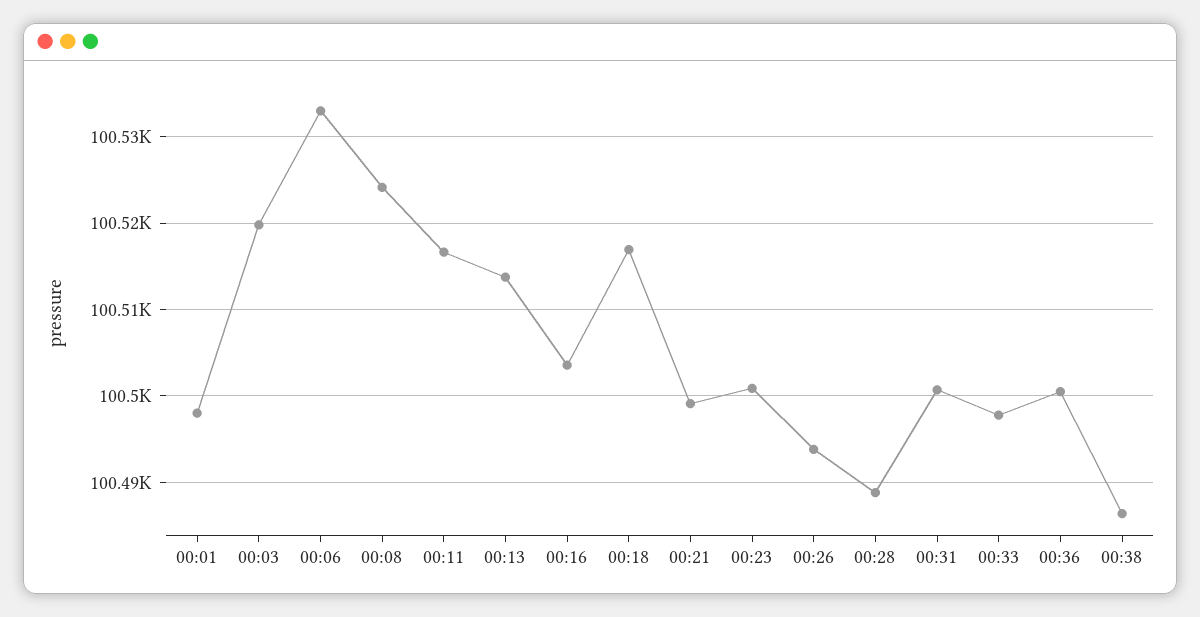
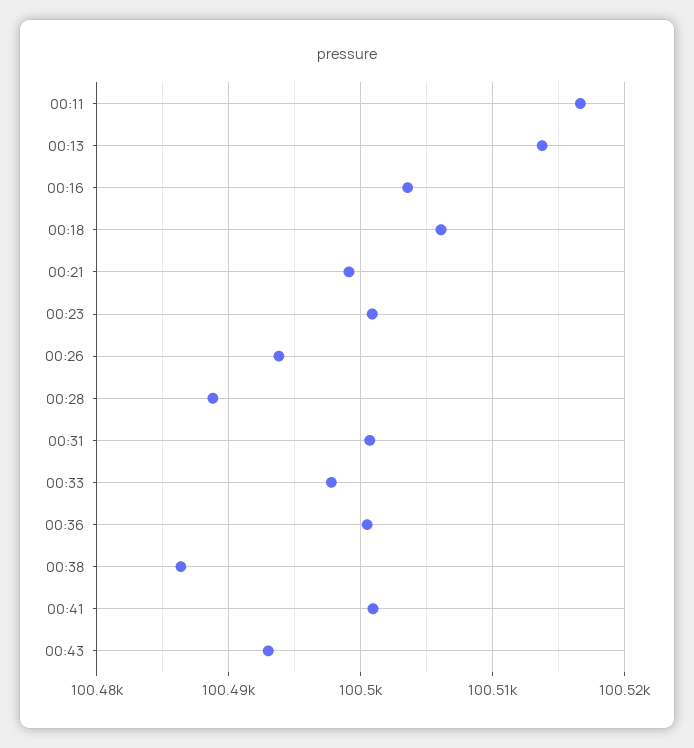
00:01: 100498 -> none
00:03: 100520 -> none
00:06: 100533 -> none
00:08: 100524 -> none
00:18: 100517 -> 100506
00:41: none -> 100501
00:43: none -> 100493

